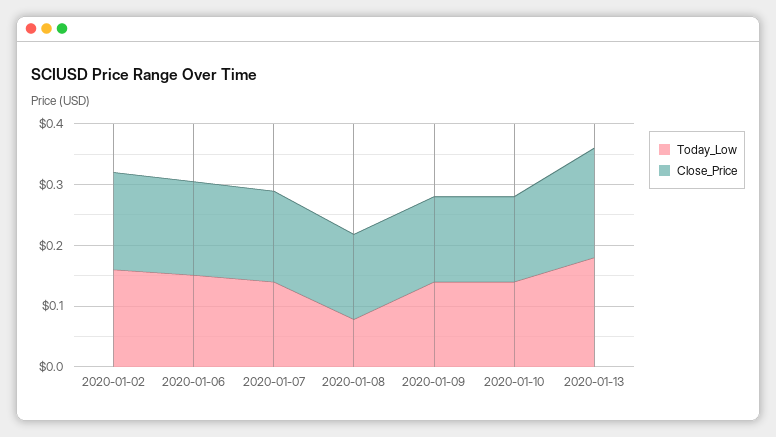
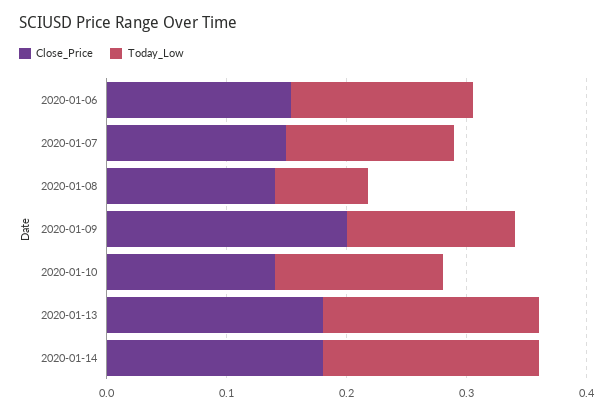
Today_Low, 2020-01-02: 0.16 -> none
Close_Price, 2020-01-02: 0.16 -> none
Close_Price, 2020-01-09: 0.14 -> 0.2
Close_Price, 2020-01-14: none -> 0.18
Today_Low, 2020-01-14: none -> 0.18

